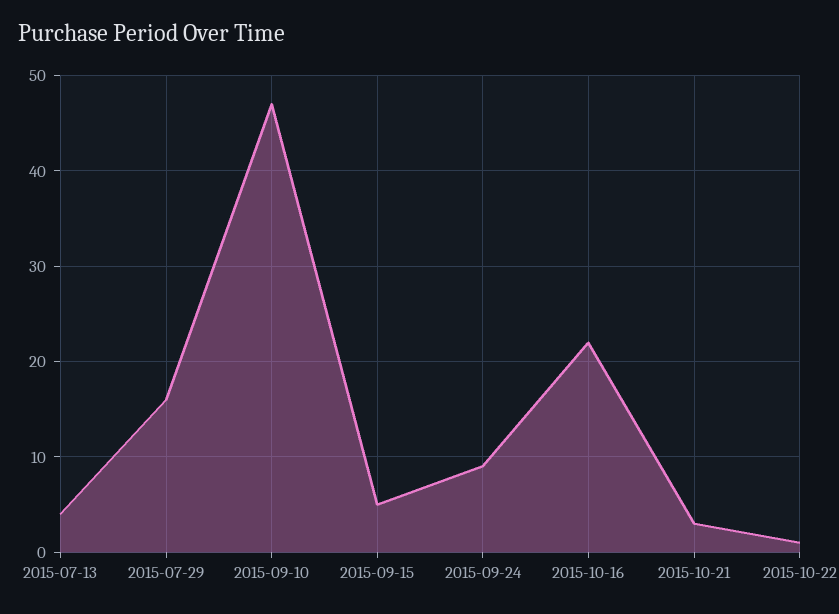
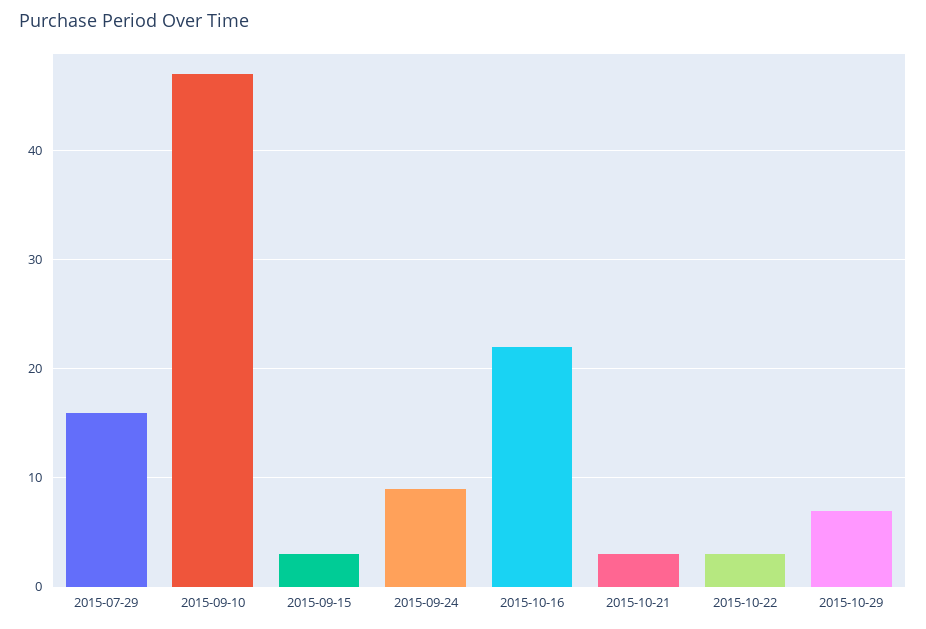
2015-07-13: 4 -> none
2015-09-15: 5 -> 3
2015-10-22: 1 -> 3
2015-10-29: none -> 7

